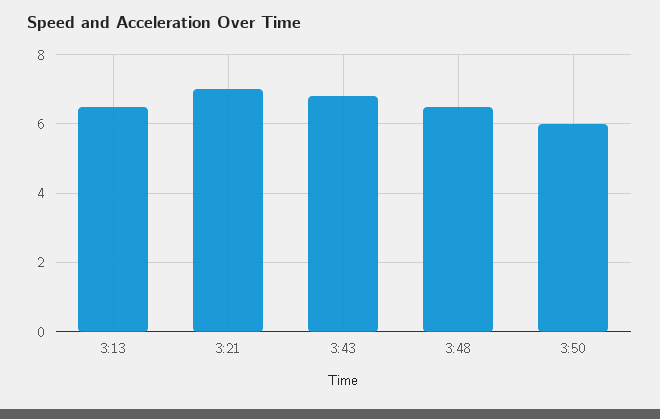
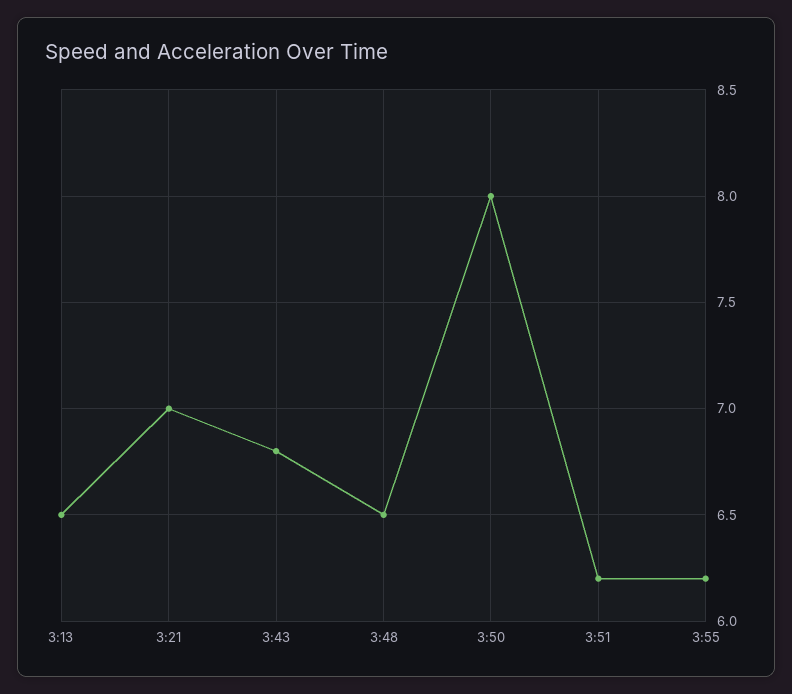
3:50: 6 -> 8
3:51: none -> 6.2
3:55: none -> 6.2

